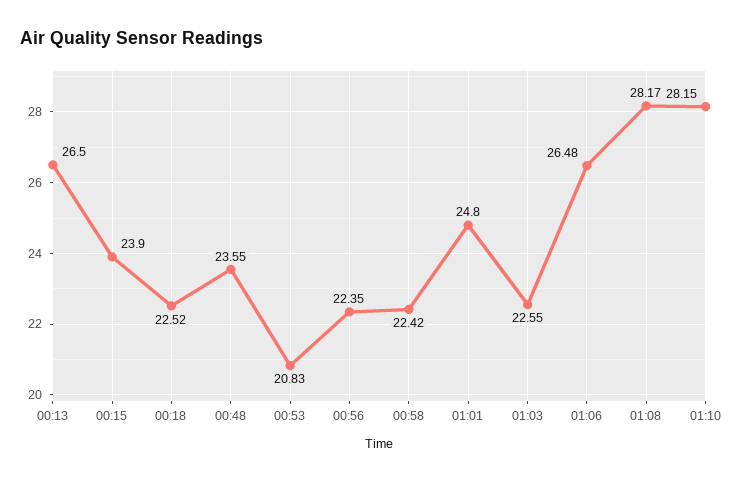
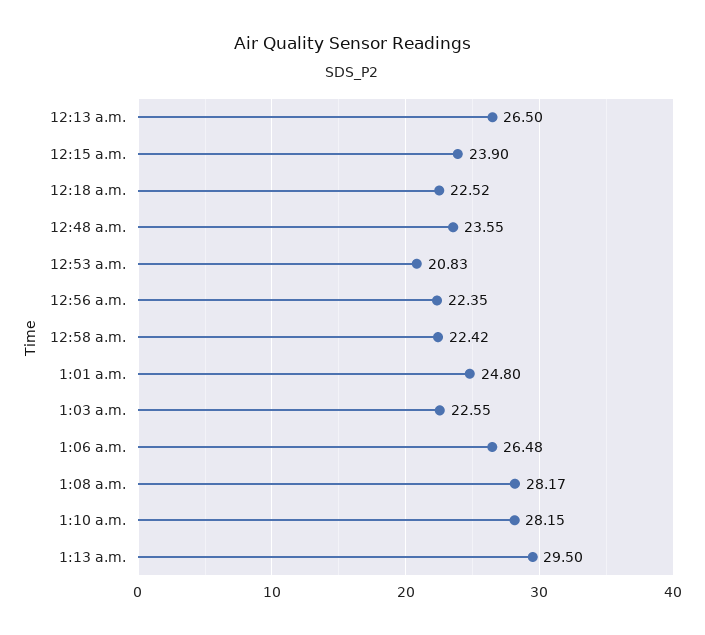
1:13 a.m.: none -> 29.5

